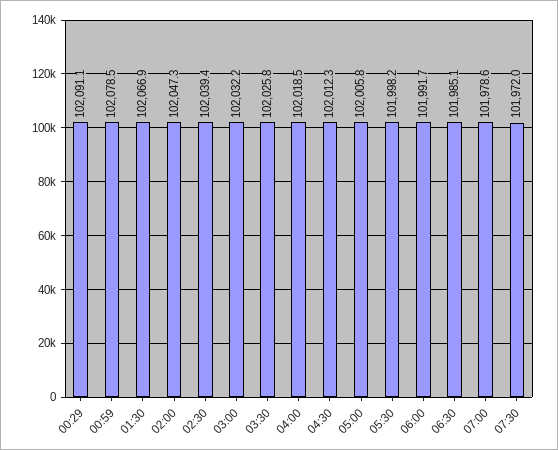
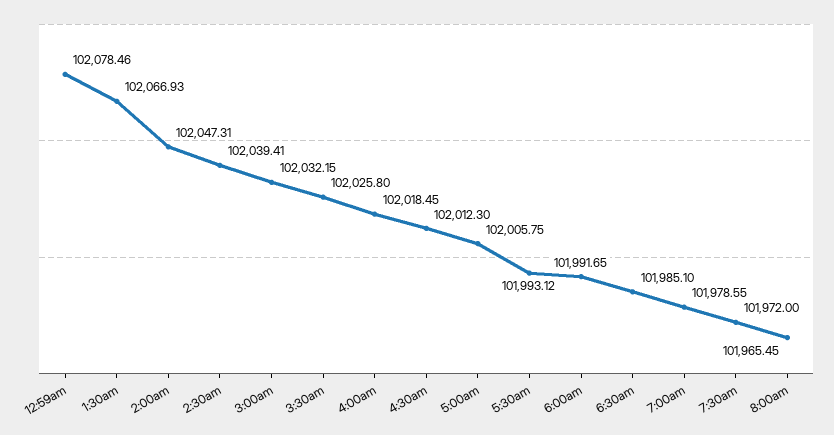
00:29: 102091.1 -> none
05:30: 101998.2 -> 101993.12
8:00am: none -> 101965.45

